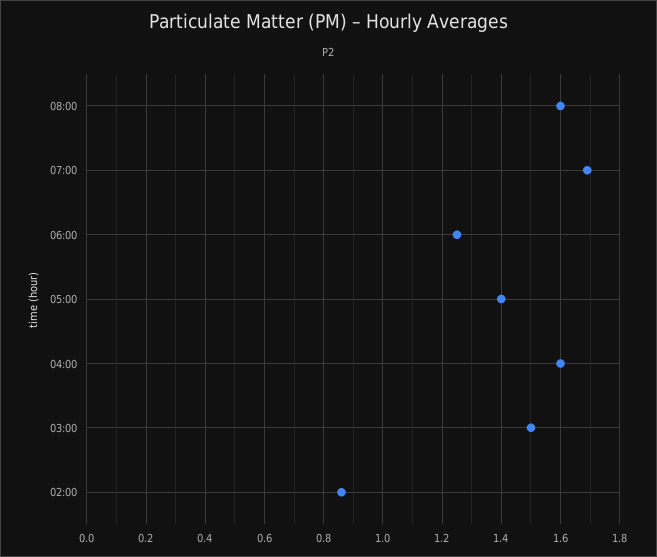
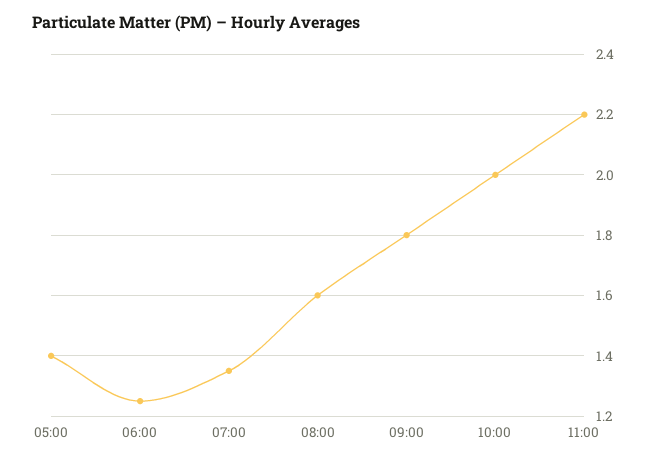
07:00: 1.7 -> 1.35
04:00: 1.6 -> none
03:00: 1.5 -> none
02:00: 0.85 -> none
09:00: none -> 1.8
10:00: none -> 2
11:00: none -> 2.2

